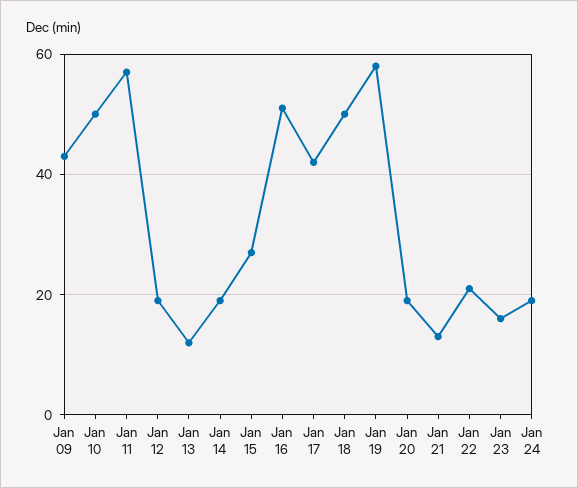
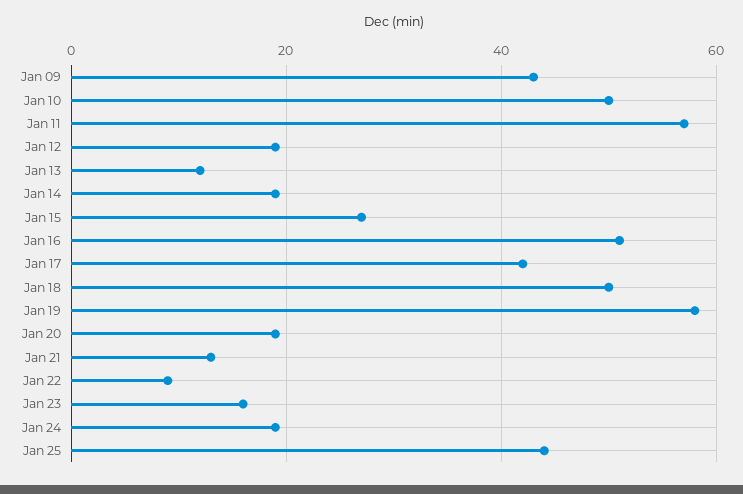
Jan 22: 20 -> 10
Jan 25: none -> 45

